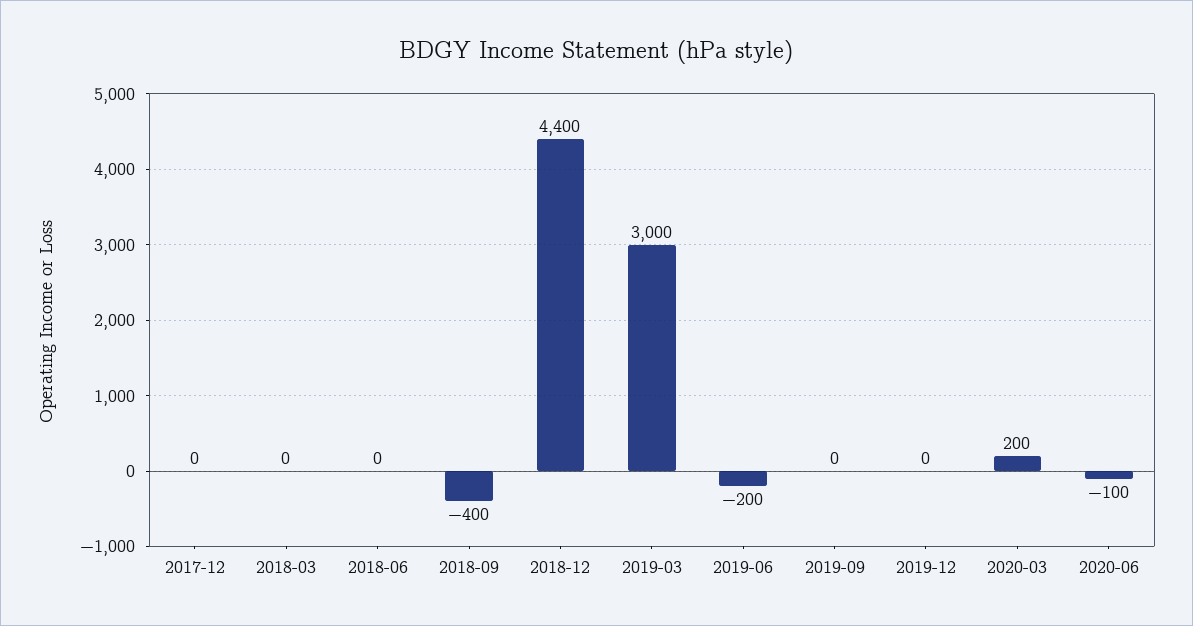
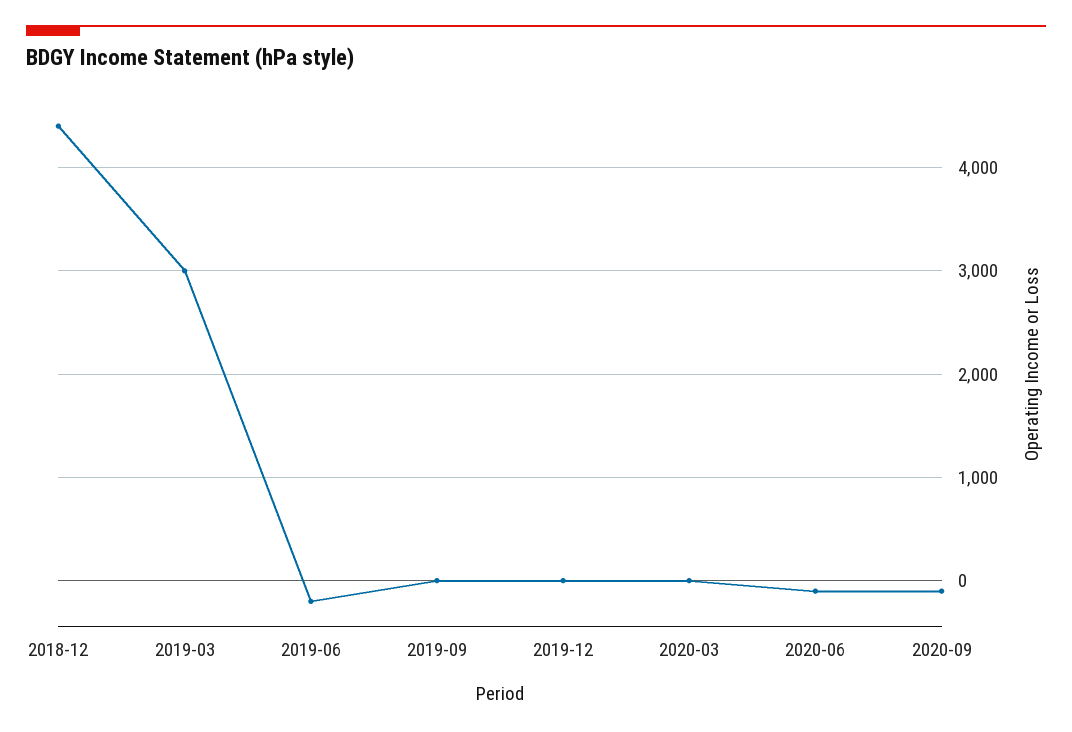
2017-12: 0 -> none
2018-03: 0 -> none
2018-06: 0 -> none
2018-09: -400 -> none
2020-03: 200 -> 0
2020-09: none -> -100

